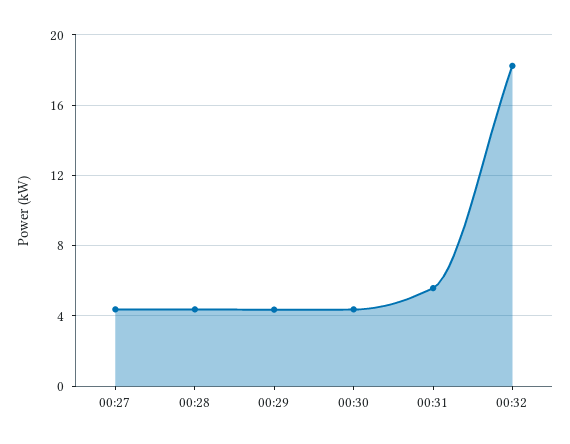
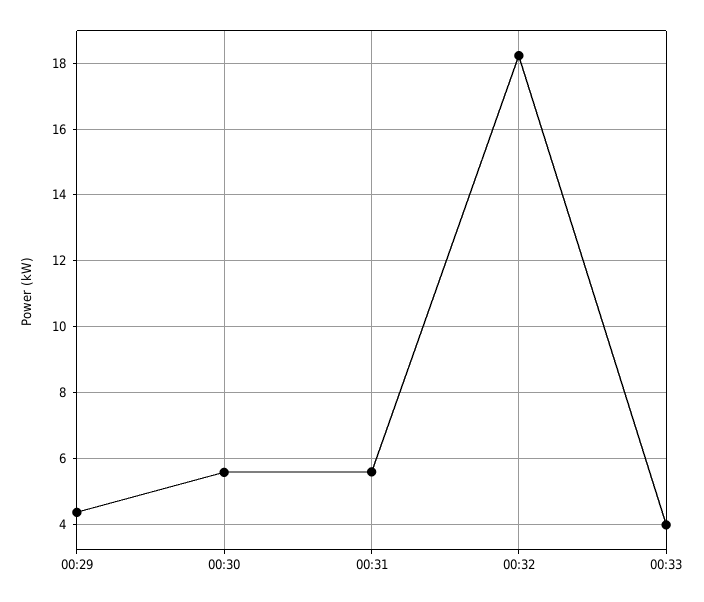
00:27: 4.5 -> none
00:28: 4.5 -> none
00:30: 4.5 -> 5.6
00:33: none -> 4

